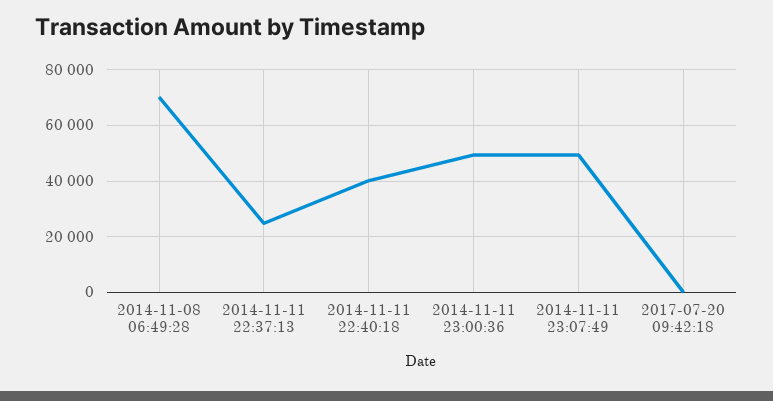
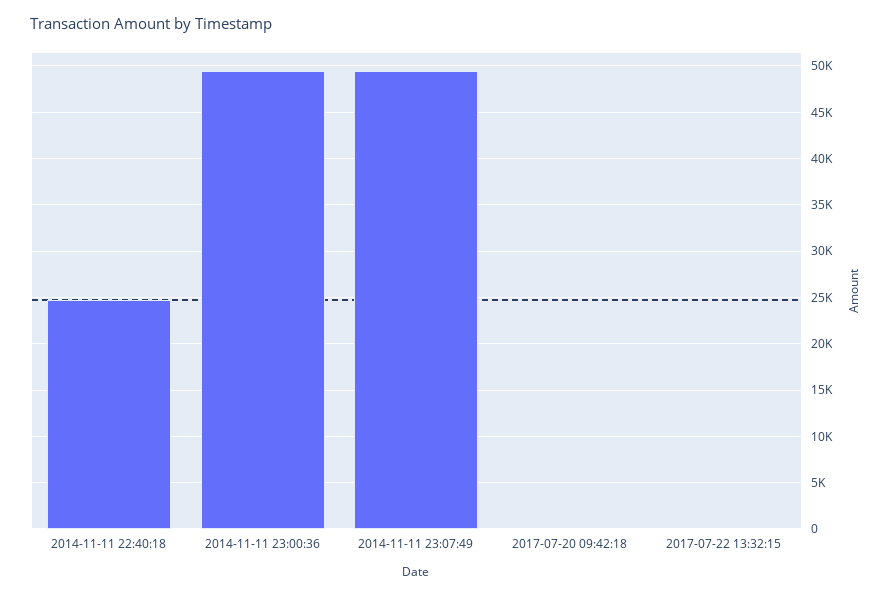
2014-11-08 06:49:28: 70000 -> none
2014-11-11 22:37:13: 25000 -> none
2014-11-11 22:40:18: 40000 -> 25000
2017-07-22 13:32:15: none -> 0

